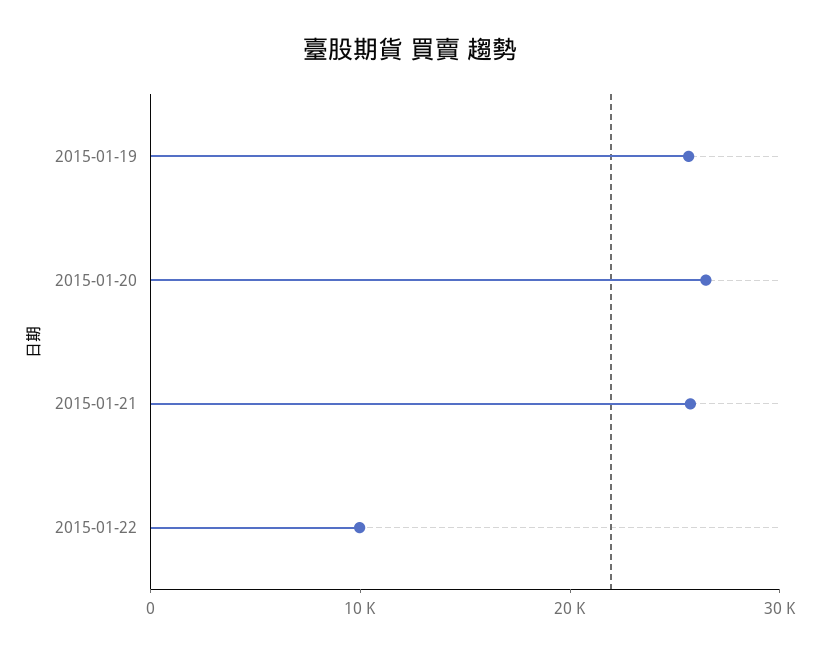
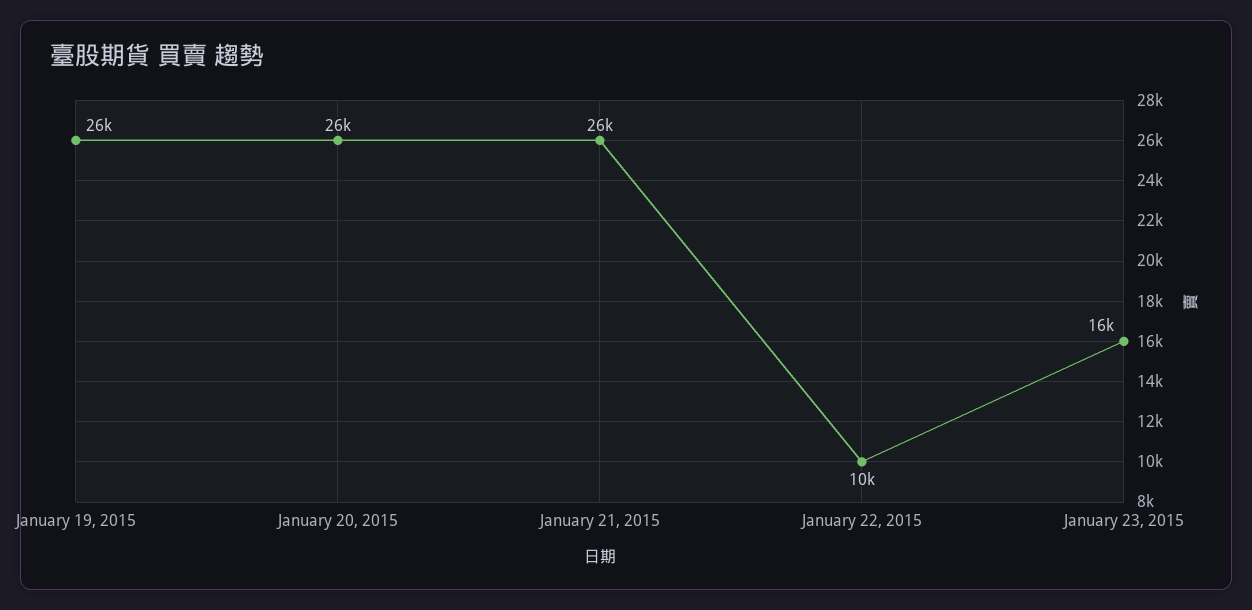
January 23, 2015: none -> 16000

